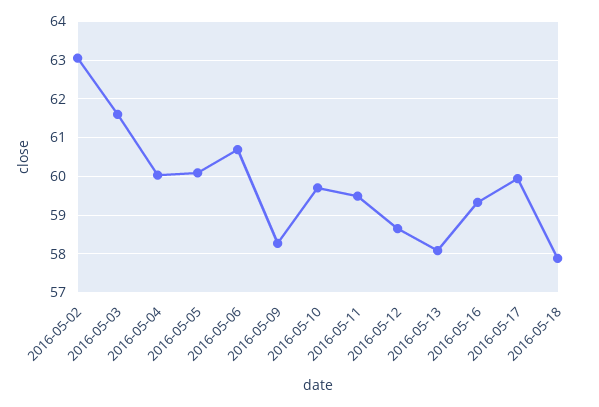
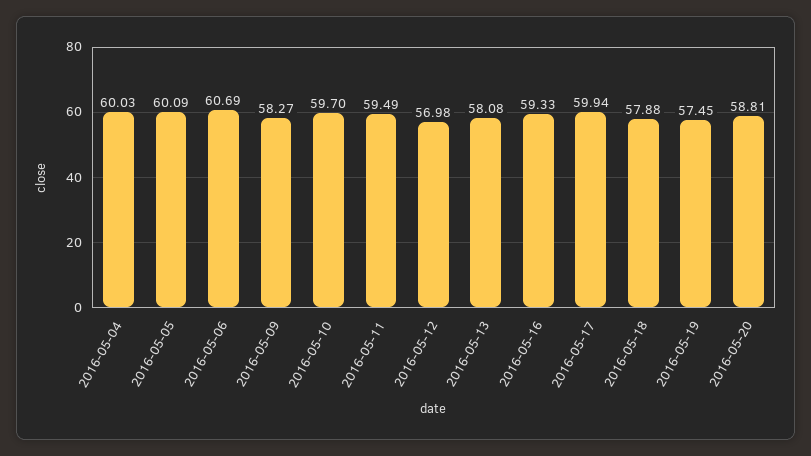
2016-05-02: 63 -> none
2016-05-03: 61.6 -> none
2016-05-12: 58.6 -> 56.98
2016-05-19: none -> 57.45
2016-05-20: none -> 58.81

